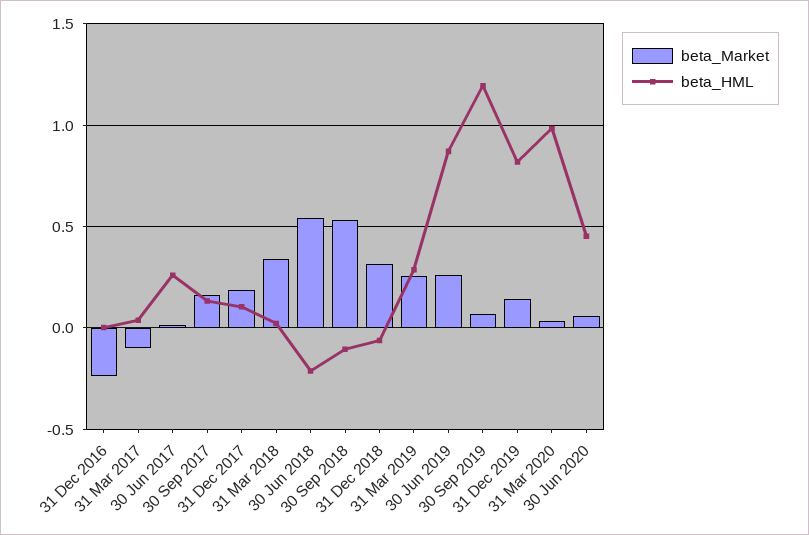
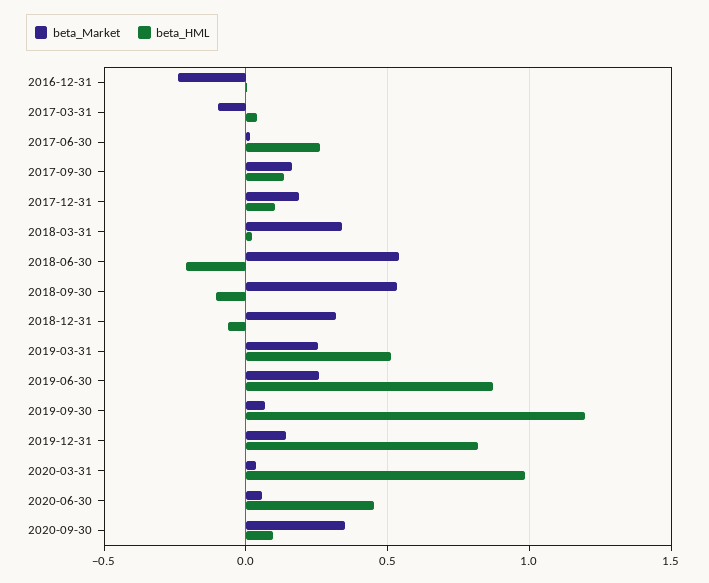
beta_HML, 31 Mar 2019: 0.3 -> 0.5
beta_Market, 2020-09-30: none -> 0.35
beta_HML, 2020-09-30: none -> 0.1

